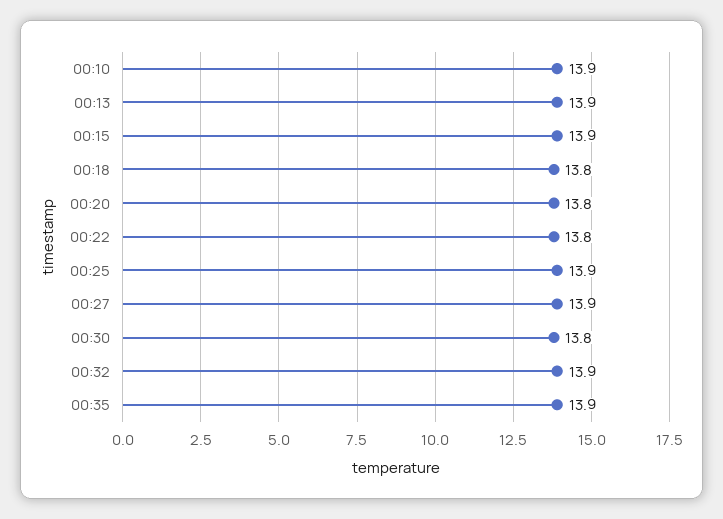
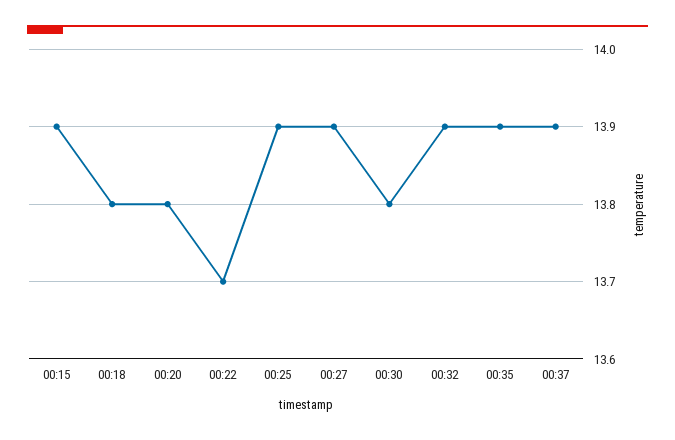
00:10: 13.9 -> none
00:13: 13.9 -> none
00:22: 13.8 -> 13.7
00:37: none -> 13.9

